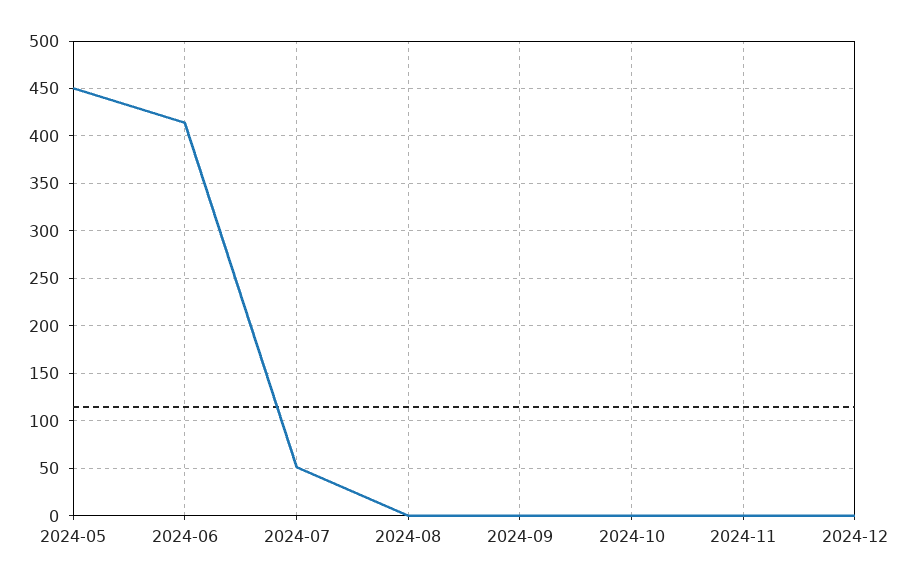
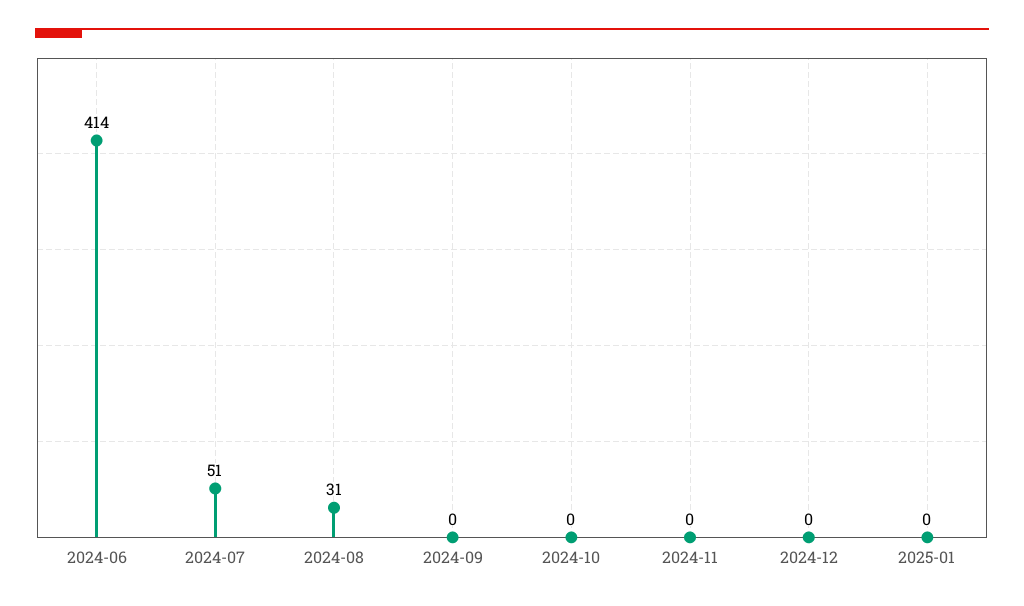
2024-05: 450 -> none
2024-08: 0 -> 31
2025-01: none -> 0

